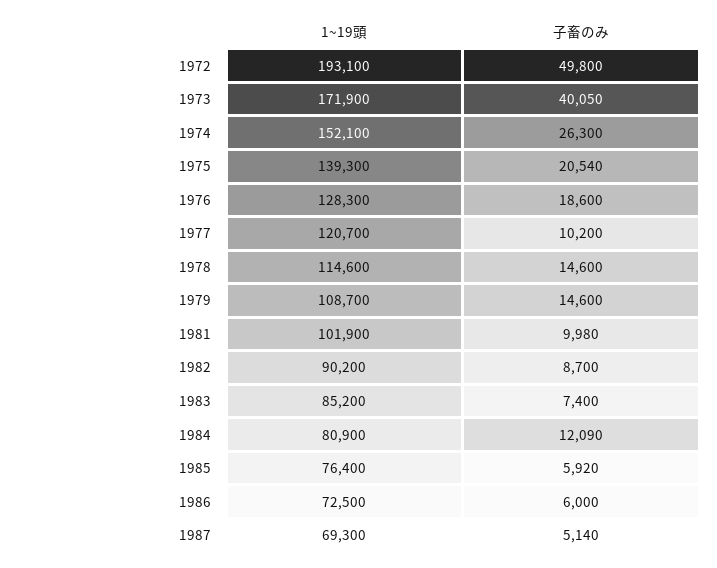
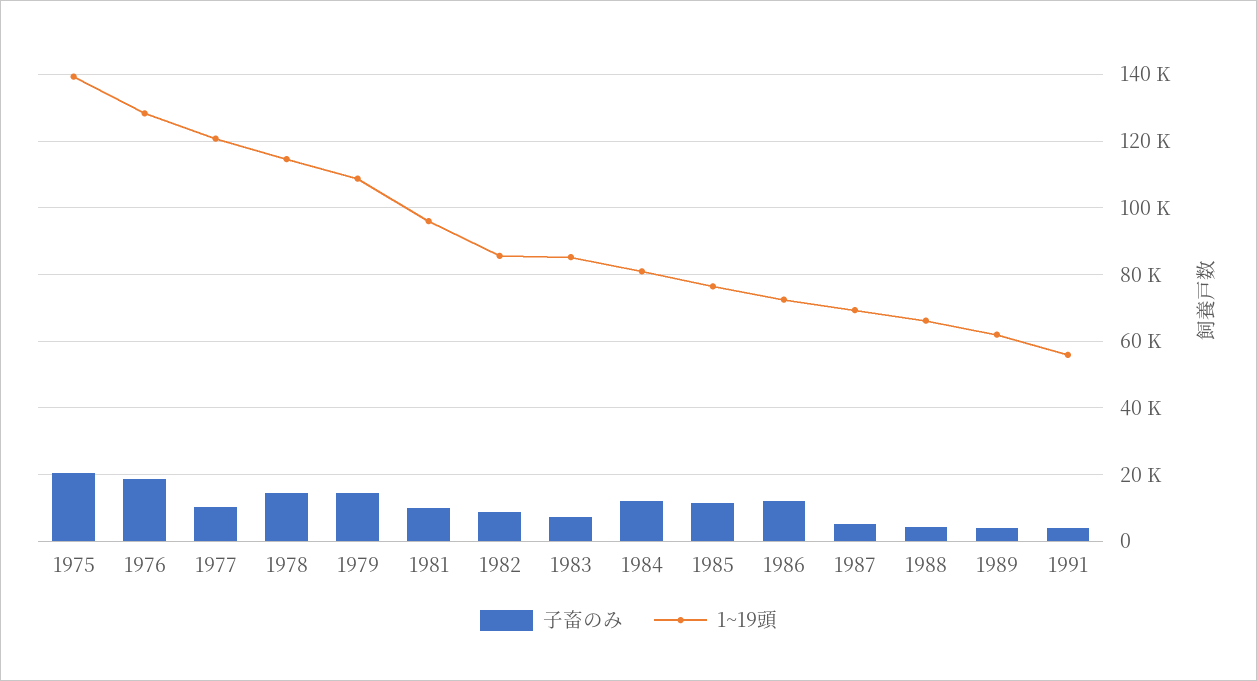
1~19頭, 1972: 193100 -> none
子畜のみ, 1972: 49800 -> none
1~19頭, 1973: 171900 -> none
子畜のみ, 1973: 40050 -> none
1~19頭, 1974: 152100 -> none
子畜のみ, 1974: 26300 -> none
1~19頭, 1981: 101900 -> 96000
1~19頭, 1982: 90200 -> 86000
子畜のみ, 1985: 5920 -> 12000
子畜のみ, 1986: 6000 -> 12000
子畜のみ, 1988: none -> 4000
1~19頭, 1988: none -> 66000
子畜のみ, 1989: none -> 4000
1~19頭, 1989: none -> 62000
子畜のみ, 1991: none -> 4000
1~19頭, 1991: none -> 56000

